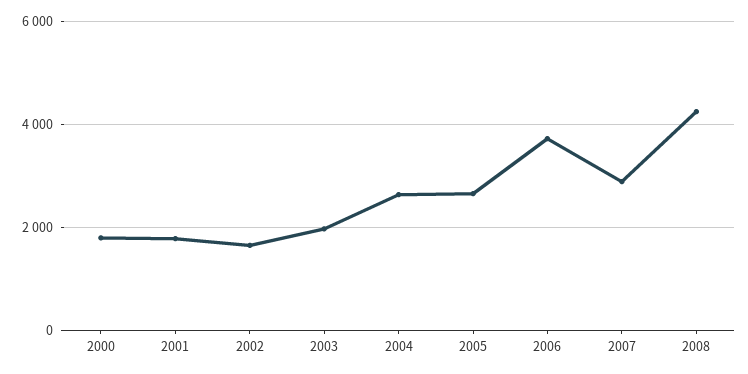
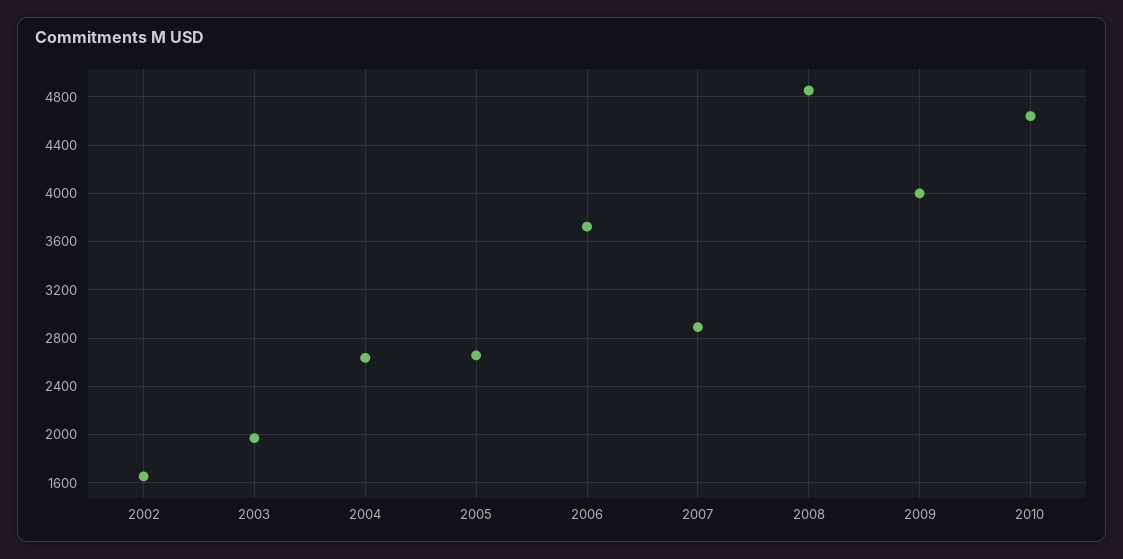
2000: 1800 -> none
2001: 1800 -> none
2008: 4200 -> 4850
2009: none -> 4000
2010: none -> 4650

